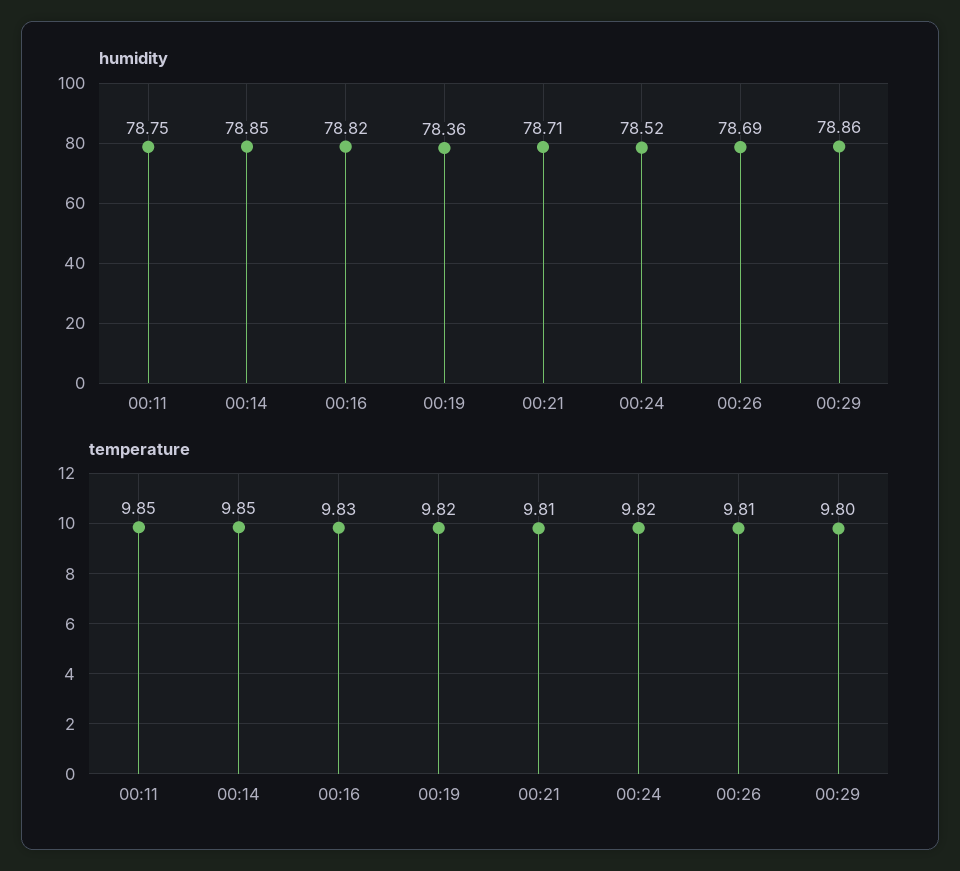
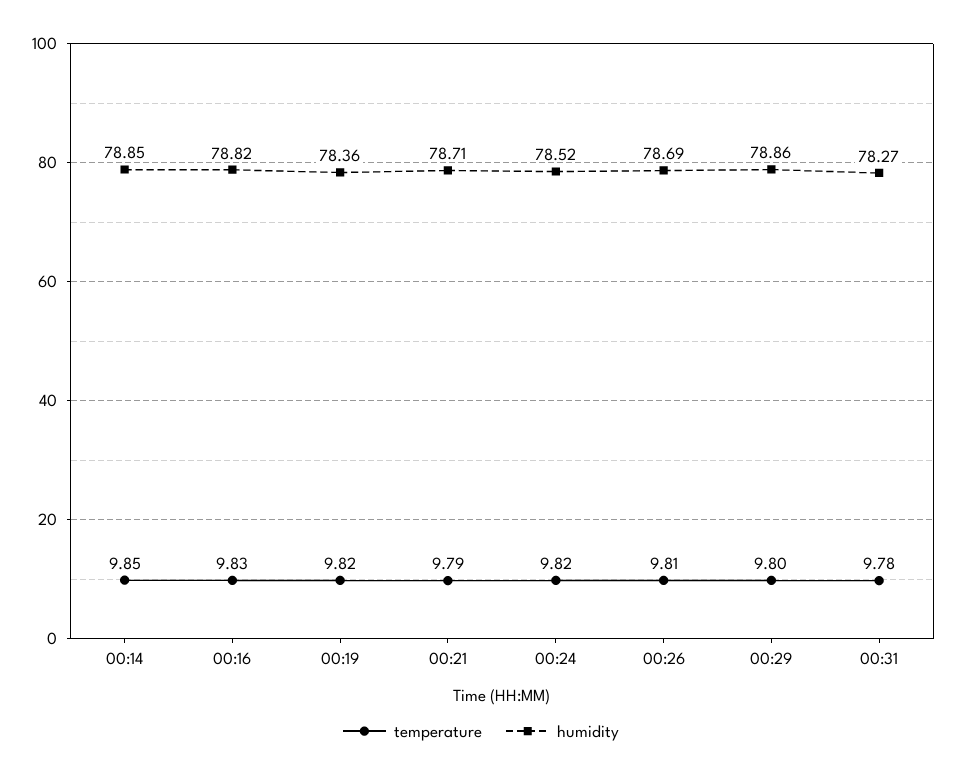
humidity, 00:11: 78.75 -> none
temperature, 00:11: 9.85 -> none
temperature, 00:21: 9.81 -> 9.79
temperature, 00:31: none -> 9.78
humidity, 00:31: none -> 78.27

